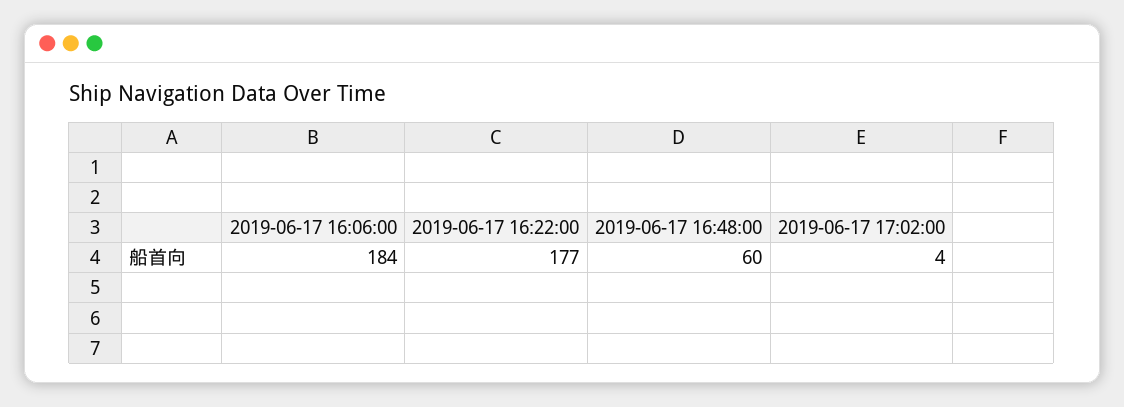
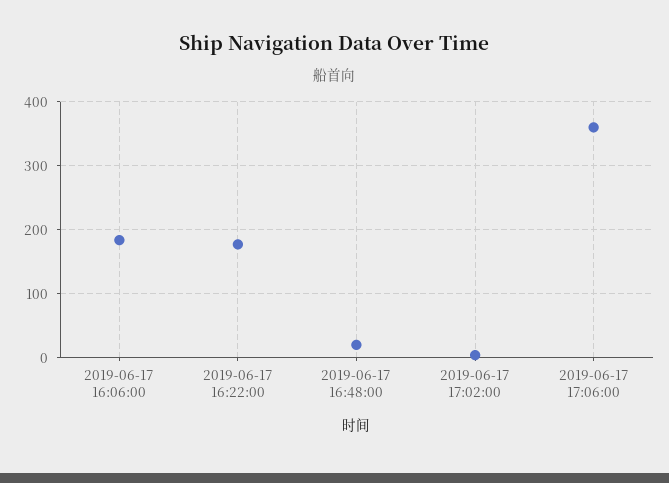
2019-06-17 16:48:00: 60 -> 20
2019-06-17 17:06:00: none -> 360

